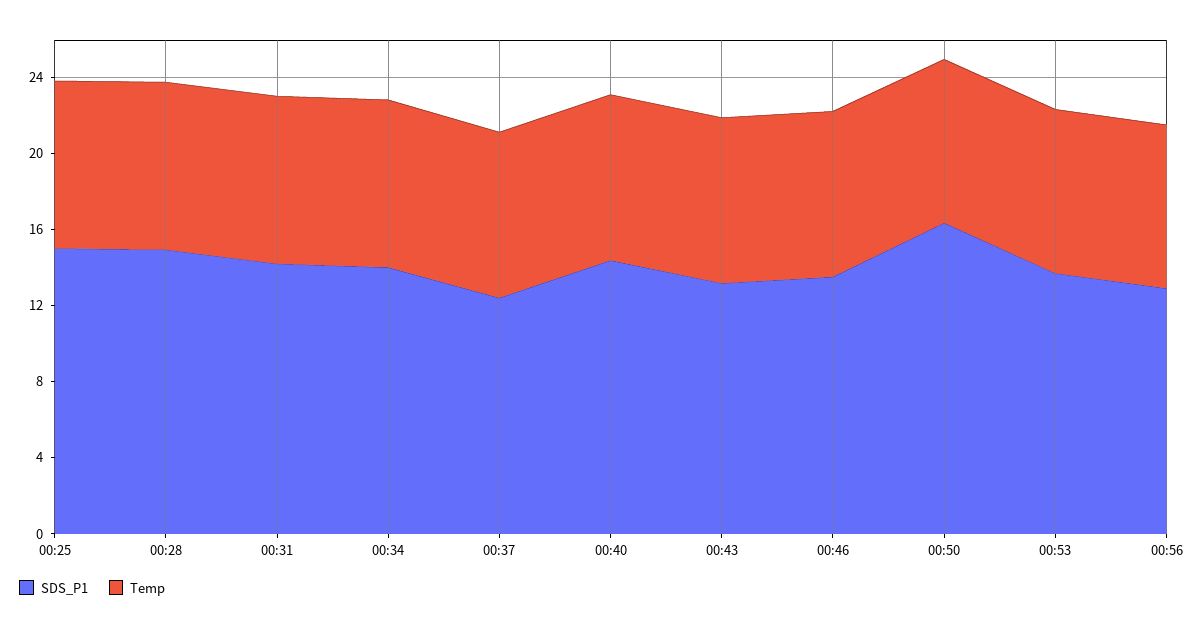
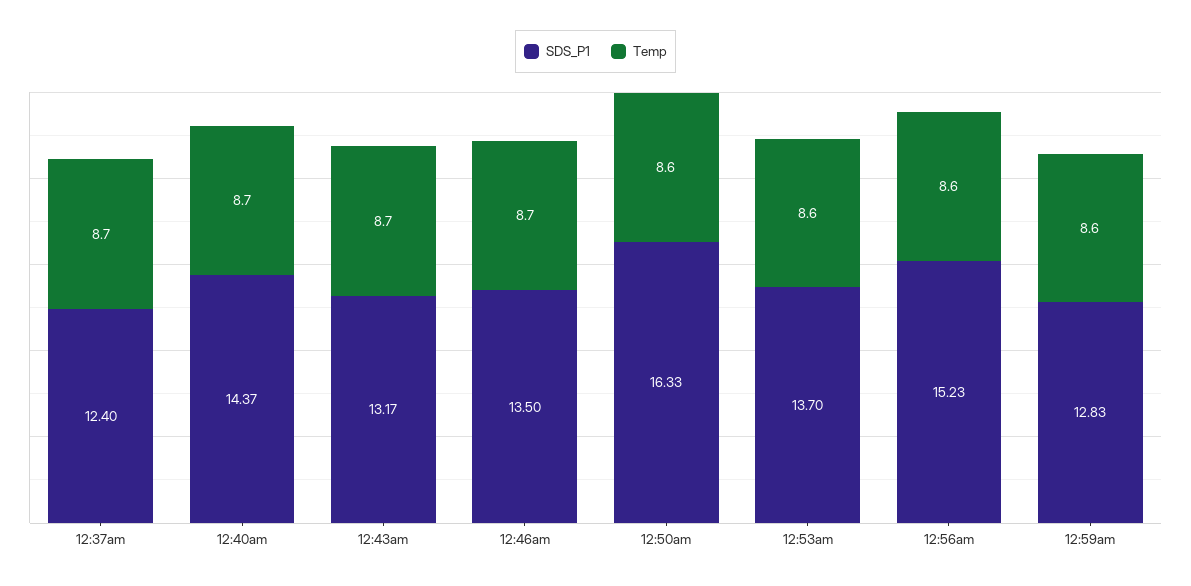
SDS_P1, 00:25: 15 -> none
Temp, 00:25: 9 -> none
SDS_P1, 00:28: 15 -> none
Temp, 00:28: 9 -> none
SDS_P1, 00:31: 14 -> none
Temp, 00:31: 9 -> none
SDS_P1, 00:34: 14 -> none
Temp, 00:34: 9 -> none
SDS_P1, 00:56: 13 -> 15.23
SDS_P1, 12:59am: none -> 12.83
Temp, 12:59am: none -> 8.6

